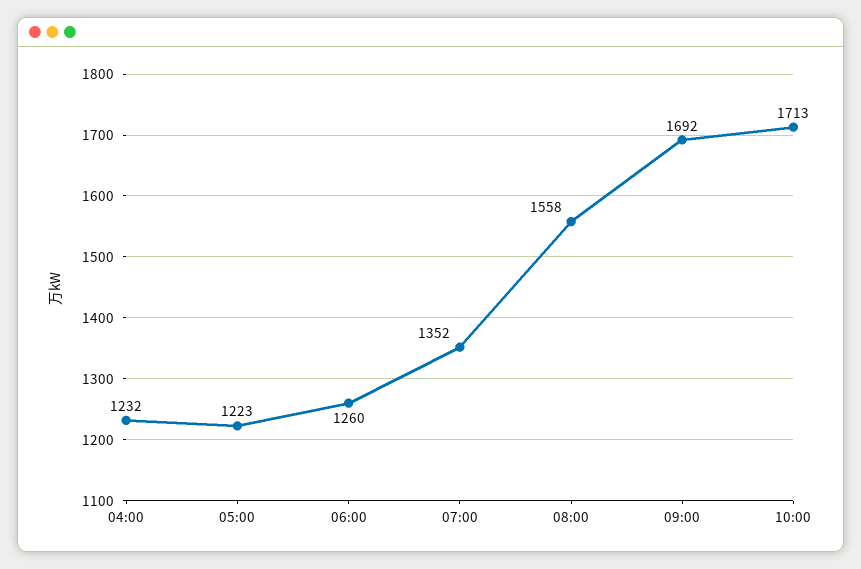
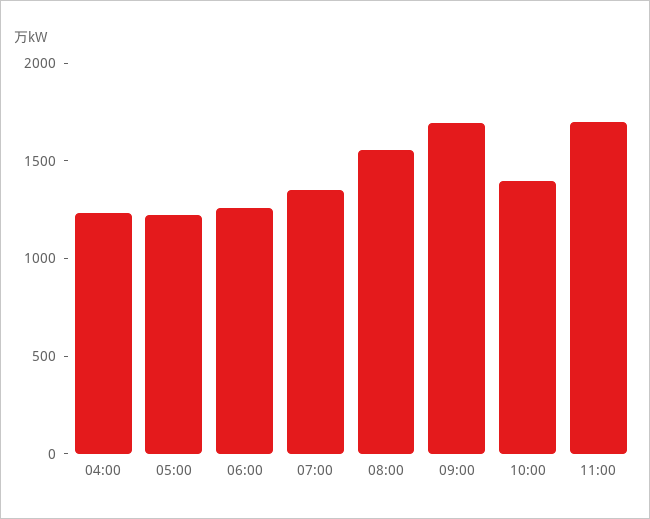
10:00: 1713 -> 1400
11:00: none -> 1700

